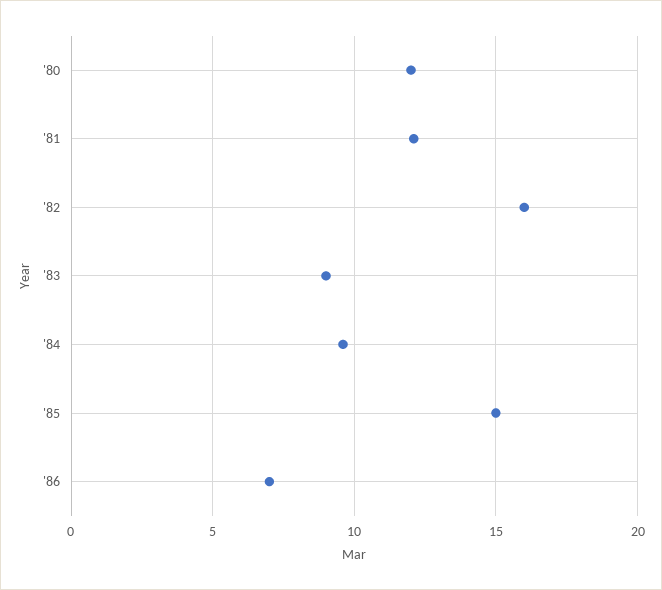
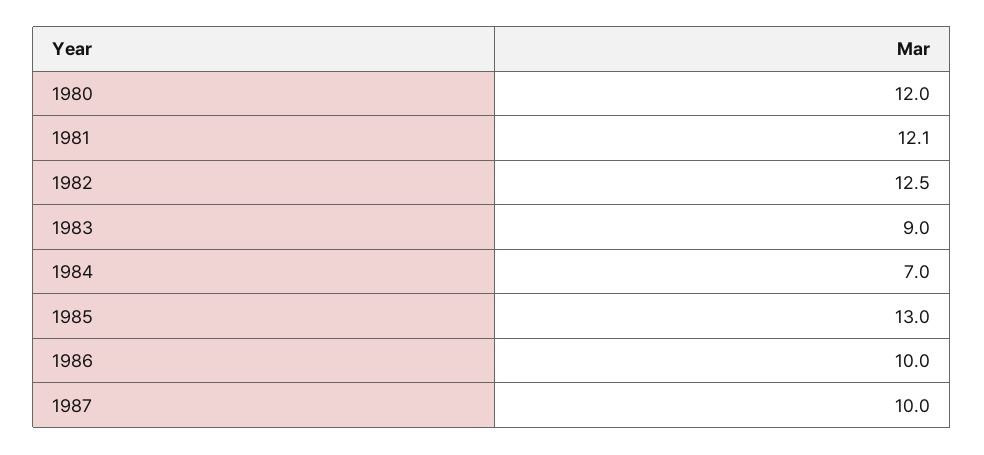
'82: 16 -> 12.5
'84: 9.5 -> 7
'85: 15 -> 13
'86: 7 -> 10
1987: none -> 10

